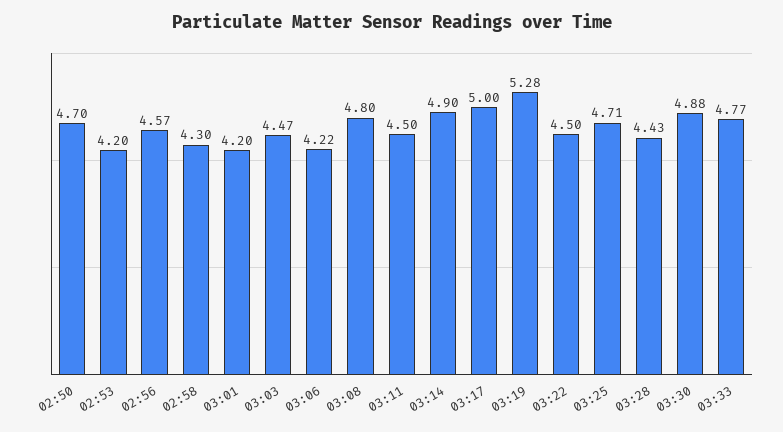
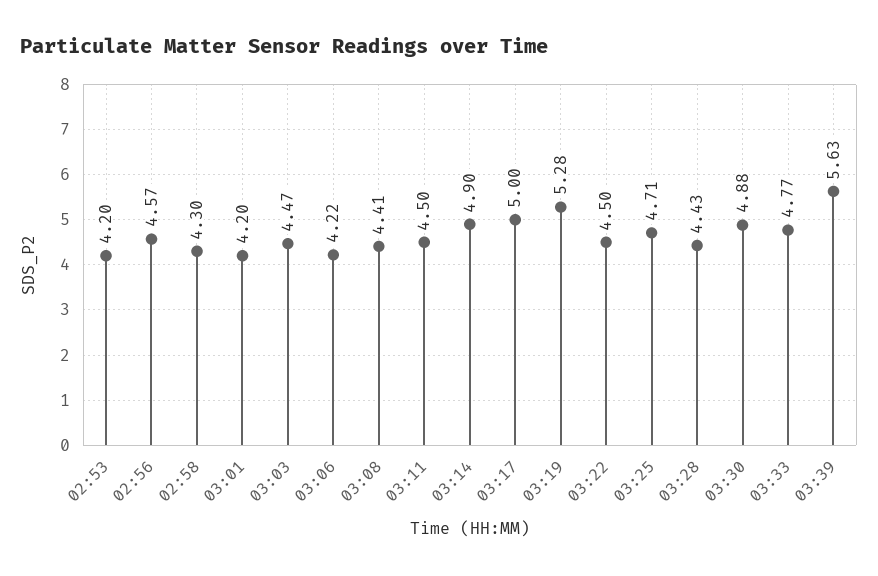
02:50: 4.7 -> none
03:08: 4.8 -> 4.41
03:39: none -> 5.63

